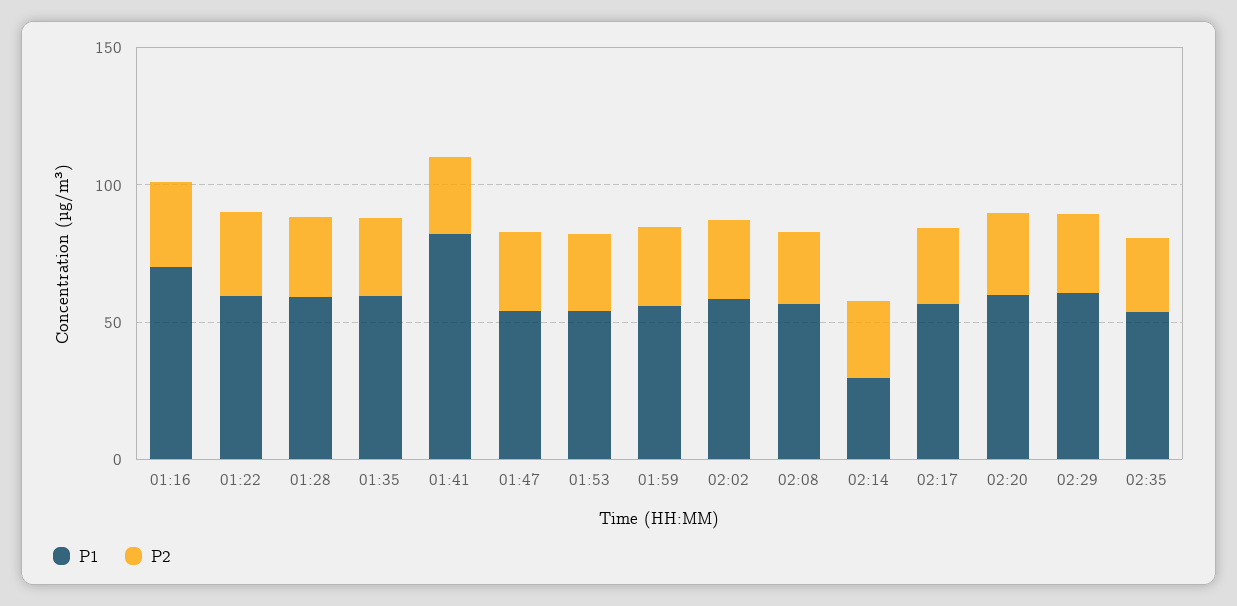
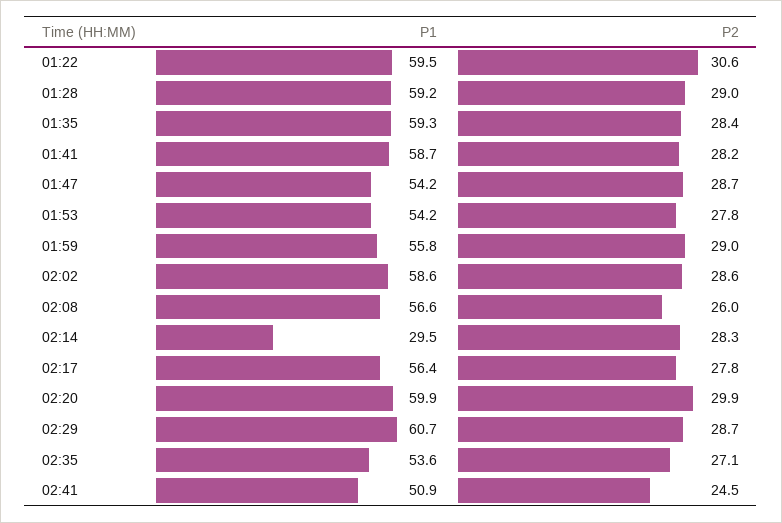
P1, 01:16: 70 -> none
P2, 01:16: 30 -> none
P1, 01:41: 80 -> 58.7
P1, 02:41: none -> 50.9
P2, 02:41: none -> 24.5

